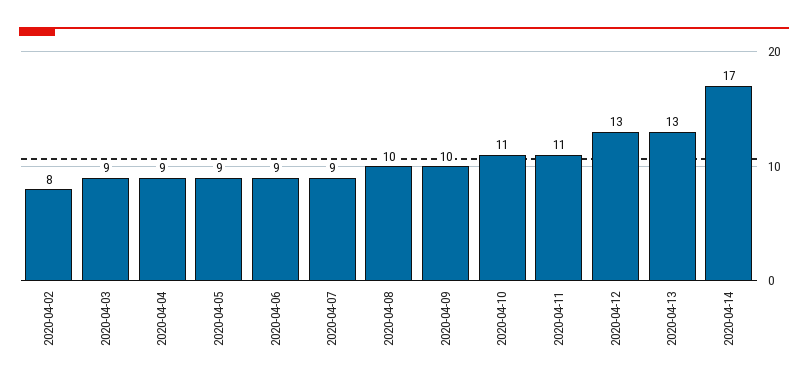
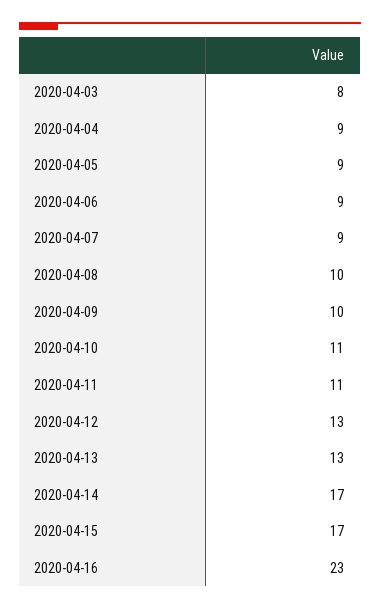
2020-04-02: 8 -> none
2020-04-03: 9 -> 8
2020-04-15: none -> 17
2020-04-16: none -> 23

